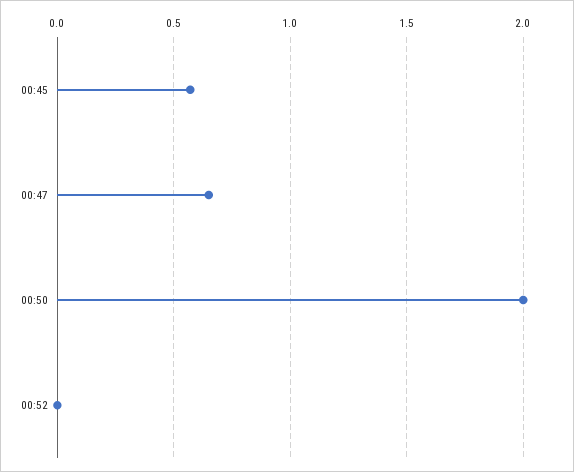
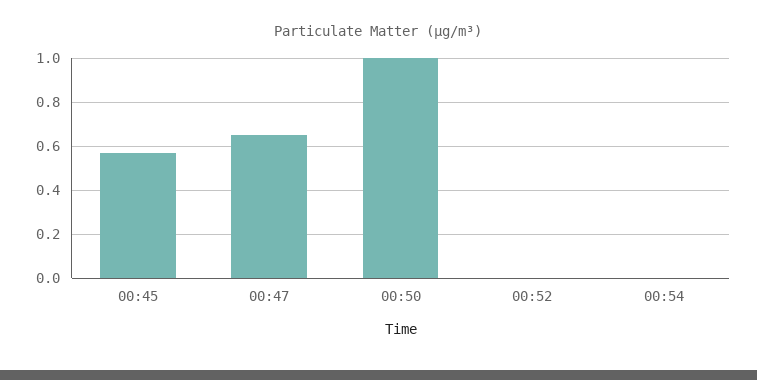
00:50: 2 -> 1
00:54: none -> 0

